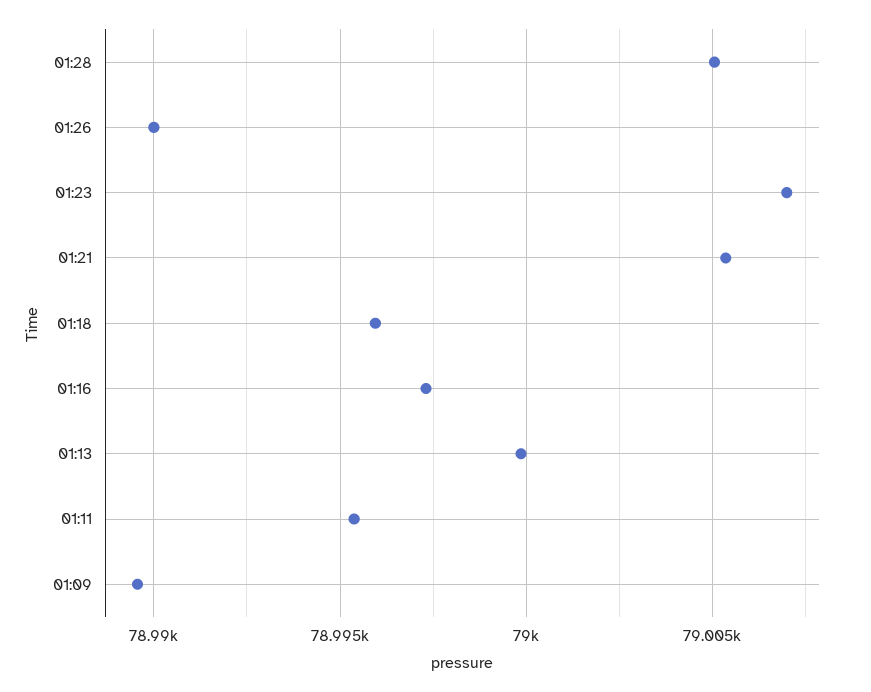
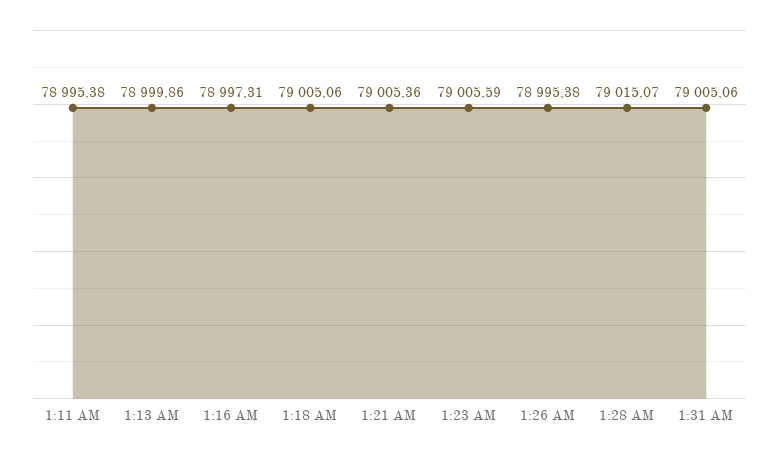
01:28: 79005 -> 79015.07
01:26: 78990 -> 78995.38
01:23: 79007 -> 79005.59
01:18: 78996 -> 79005.06
01:09: 78989.5 -> none
1:31 AM: none -> 79005.06

